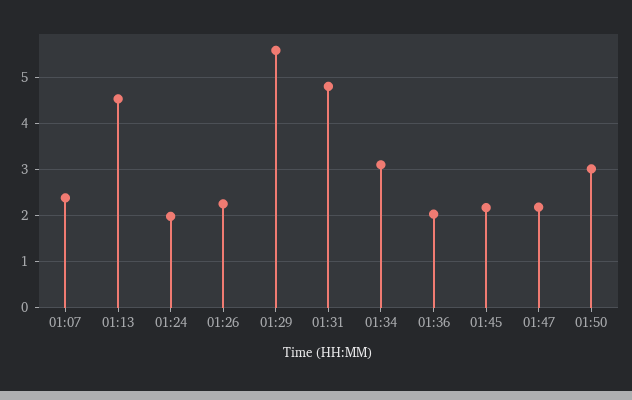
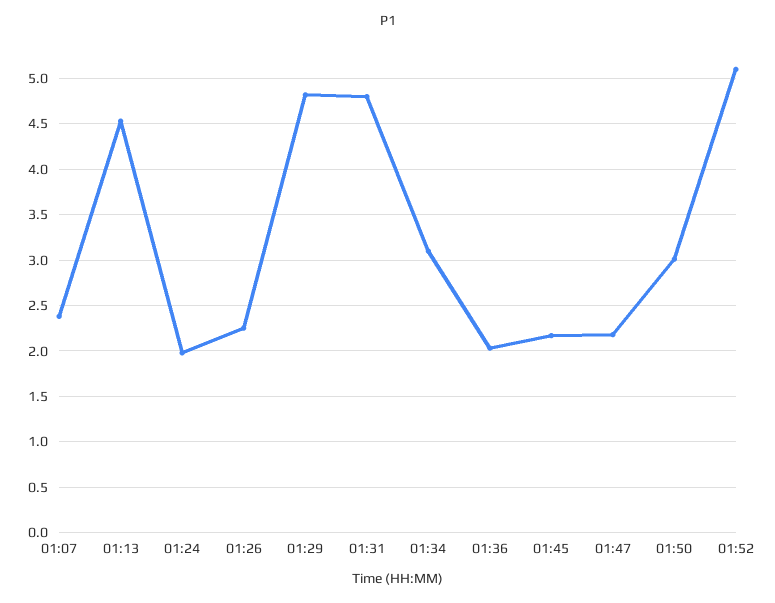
01:29: 5.6 -> 4.8
01:52: none -> 5.1

